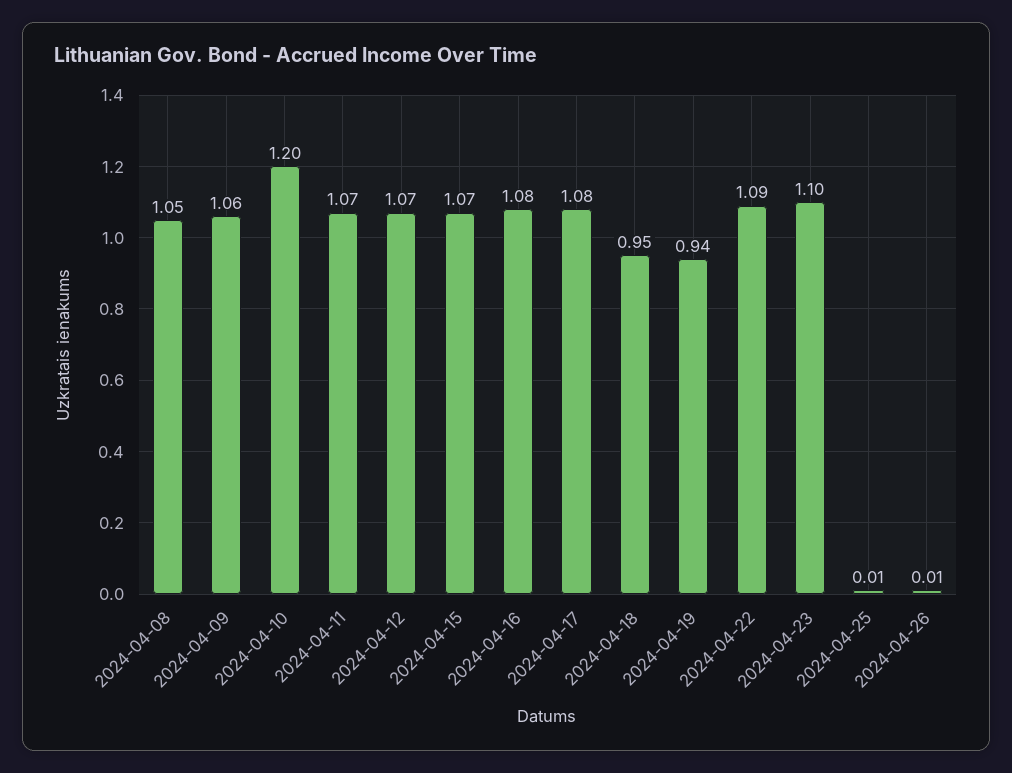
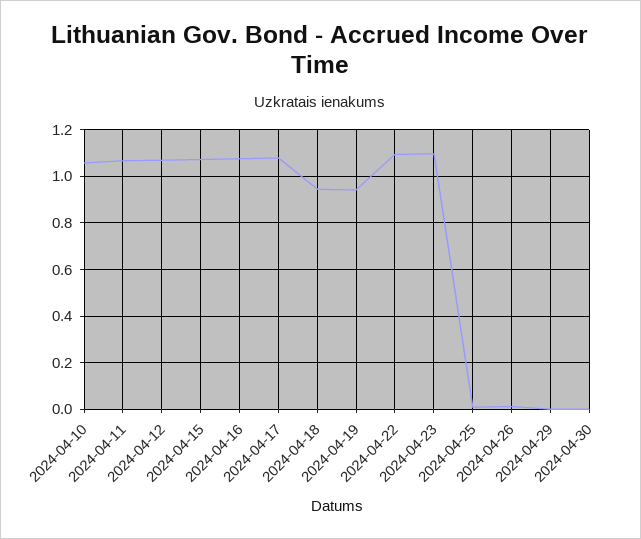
2024-04-08: 1.05 -> none
2024-04-09: 1.06 -> none
2024-04-10: 1.2 -> 1.05
2024-04-29: none -> 0
2024-04-30: none -> 0

